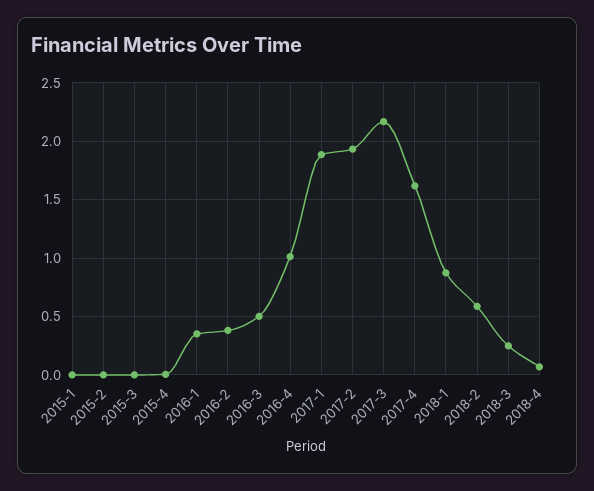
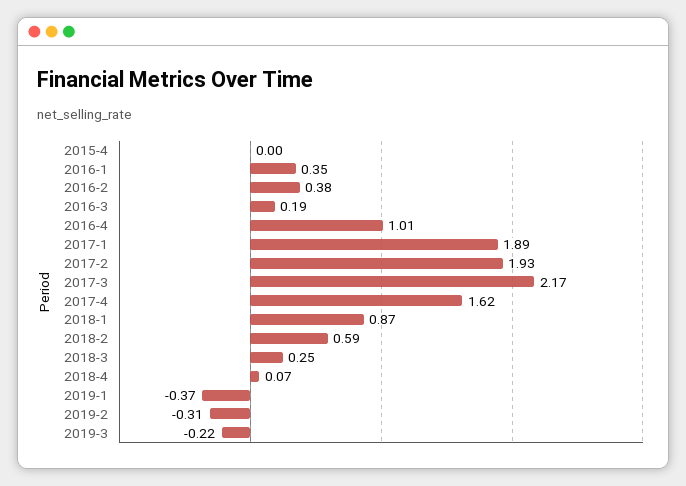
2015-1: 0 -> none
2015-2: 0 -> none
2015-3: 0 -> none
2016-3: 0.5 -> 0.19
2019-1: none -> -0.37
2019-2: none -> -0.31
2019-3: none -> -0.22

